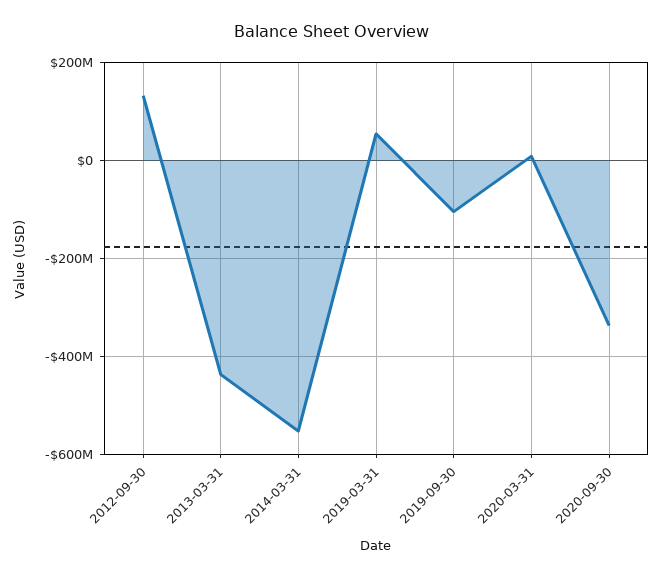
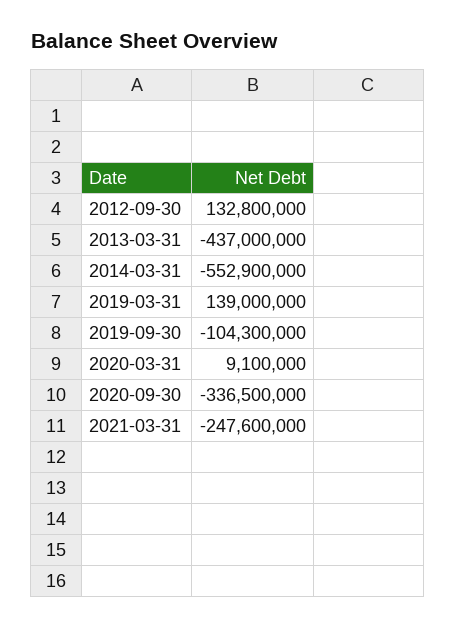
2019-03-31: 60000000 -> 139000000
2021-03-31: none -> -247600000

